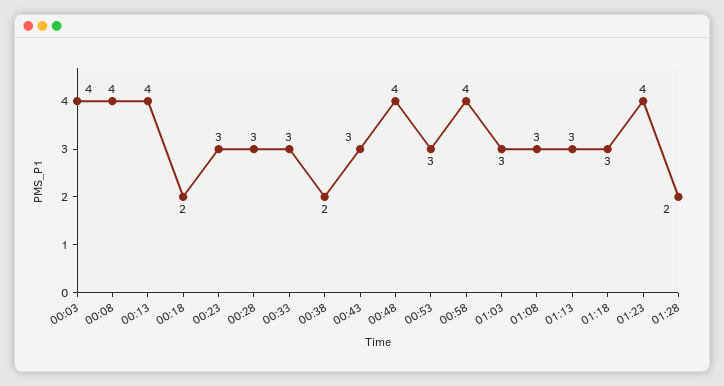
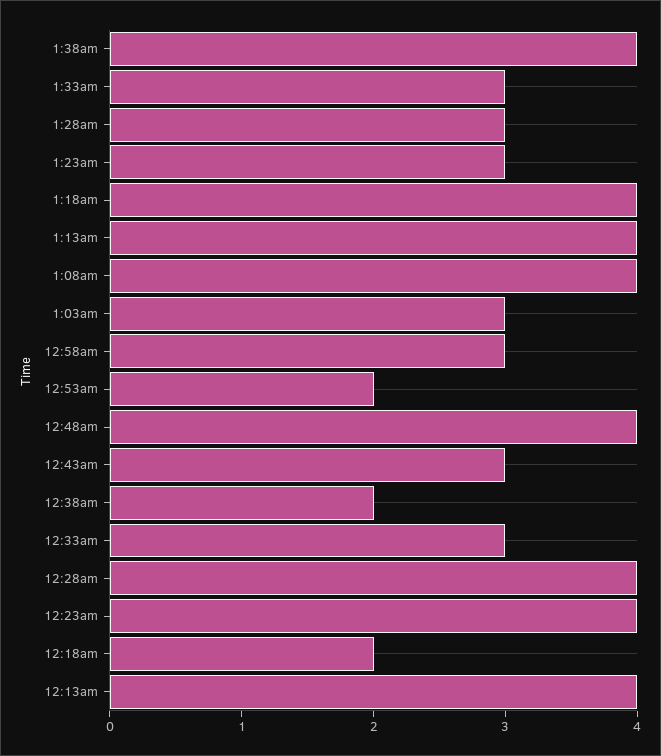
00:03: 4 -> none
00:08: 4 -> none
00:23: 3 -> 4
00:28: 3 -> 4
00:53: 3 -> 2
00:58: 4 -> 3
01:08: 3 -> 4
01:13: 3 -> 4
01:18: 3 -> 4
01:23: 4 -> 3
01:28: 2 -> 3
1:38am: none -> 4
1:33am: none -> 3

